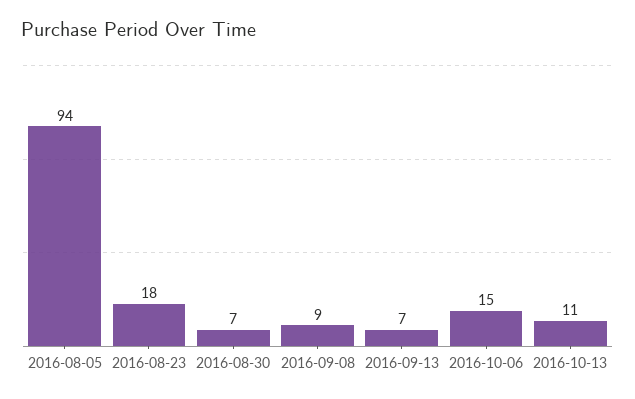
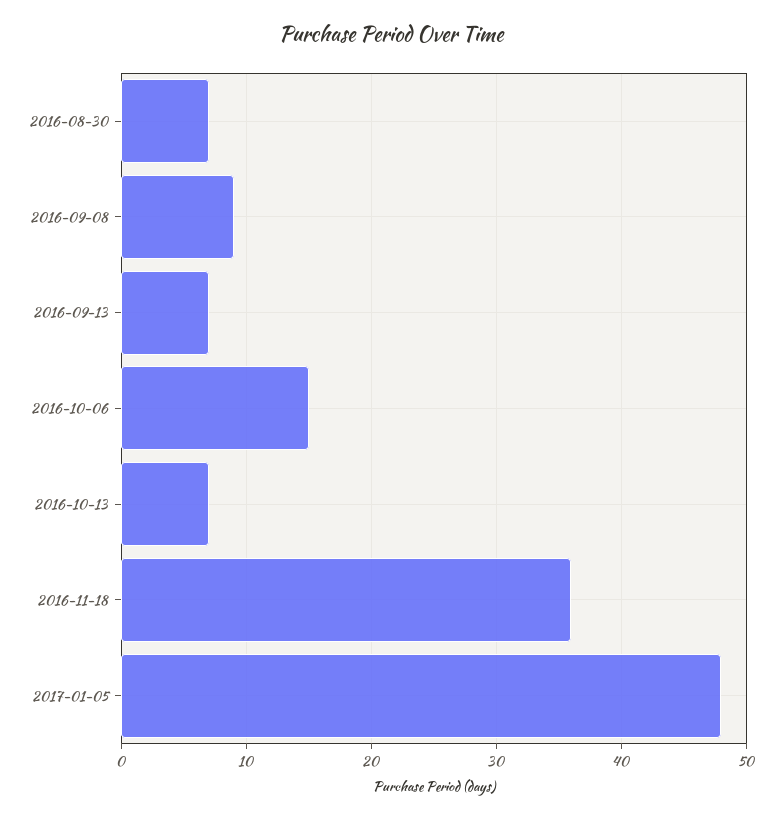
2016-08-05: 94 -> none
2016-08-23: 18 -> none
2016-10-13: 11 -> 7
2016-11-18: none -> 36
2017-01-05: none -> 48

